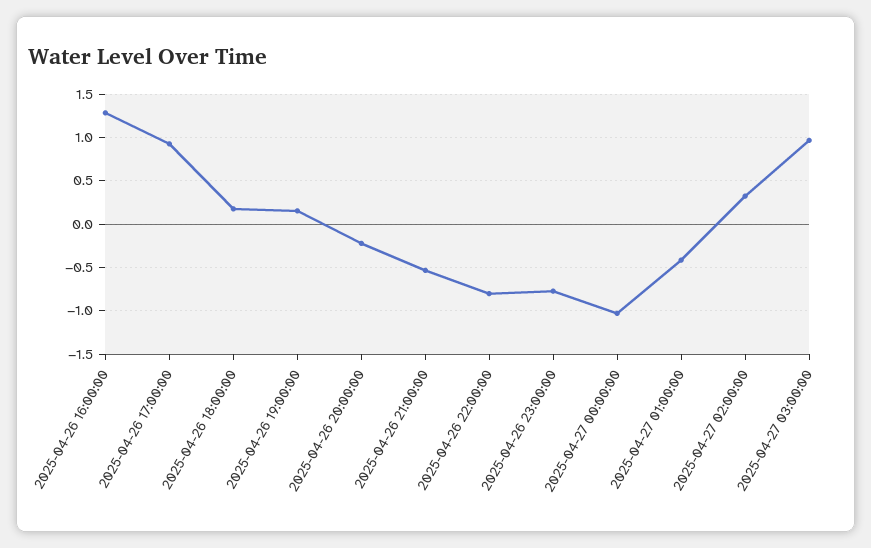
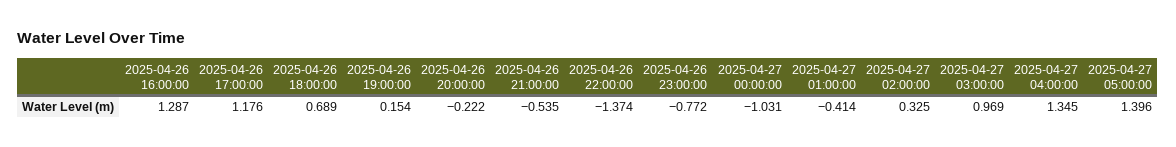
2025-04-26 17:00:00: 0.9 -> 1.176
2025-04-26 18:00:00: 0.2 -> 0.689
2025-04-26 22:00:00: -0.8 -> -1.374
2025-04-27 04:00:00: none -> 1.345
2025-04-27 05:00:00: none -> 1.396

